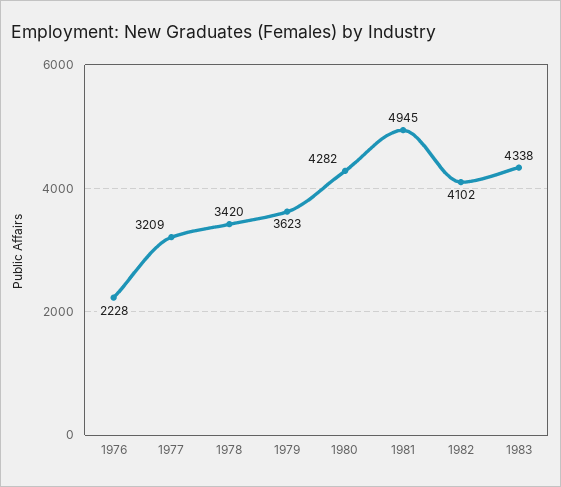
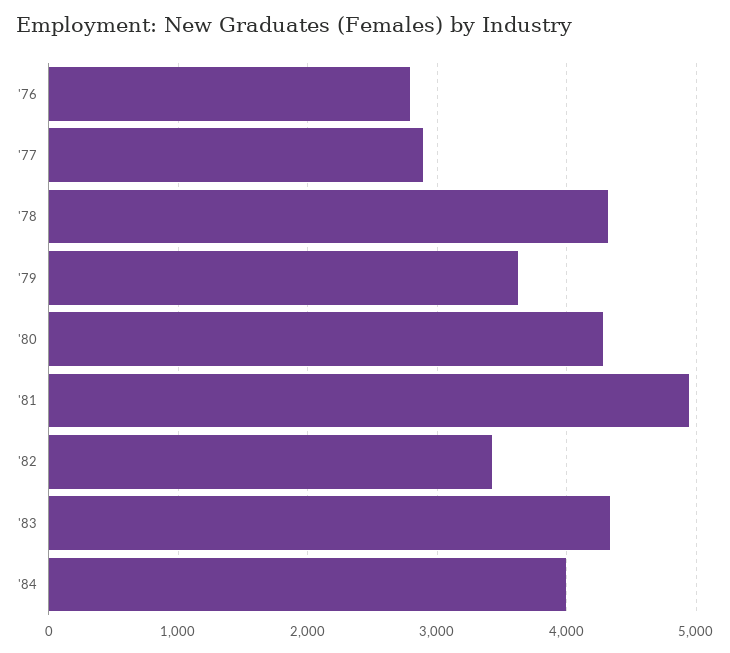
1976: 2228 -> 2800
1977: 3209 -> 2900
1978: 3420 -> 4300
1982: 4102 -> 3400
'84: none -> 4000

